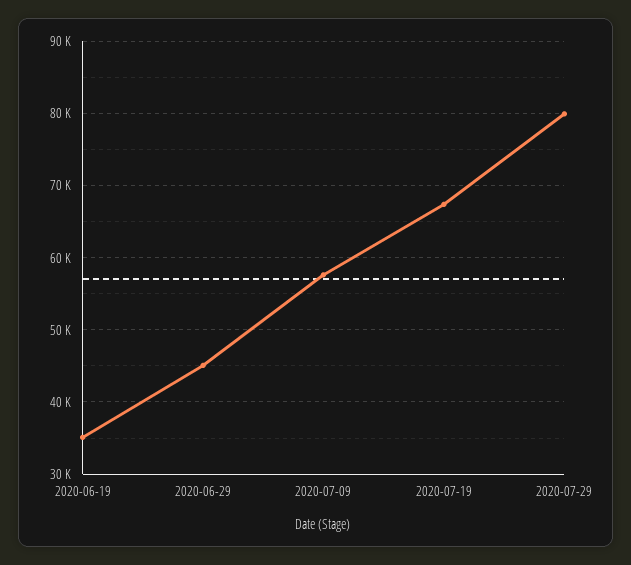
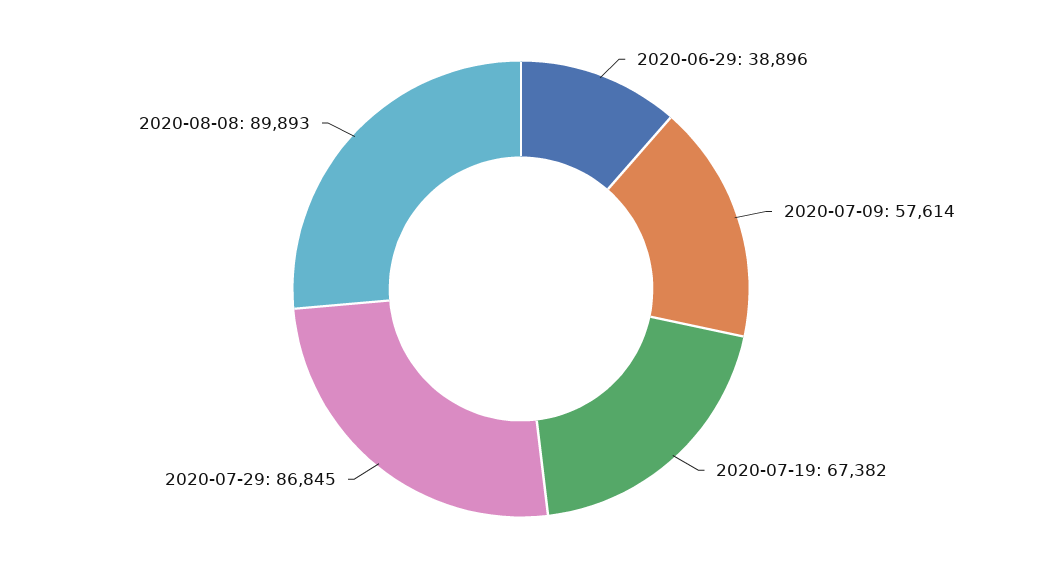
2020-06-19: 35000 -> none
2020-06-29: 45000 -> 38896
2020-07-29: 80000 -> 86845
2020-08-08: none -> 89893

